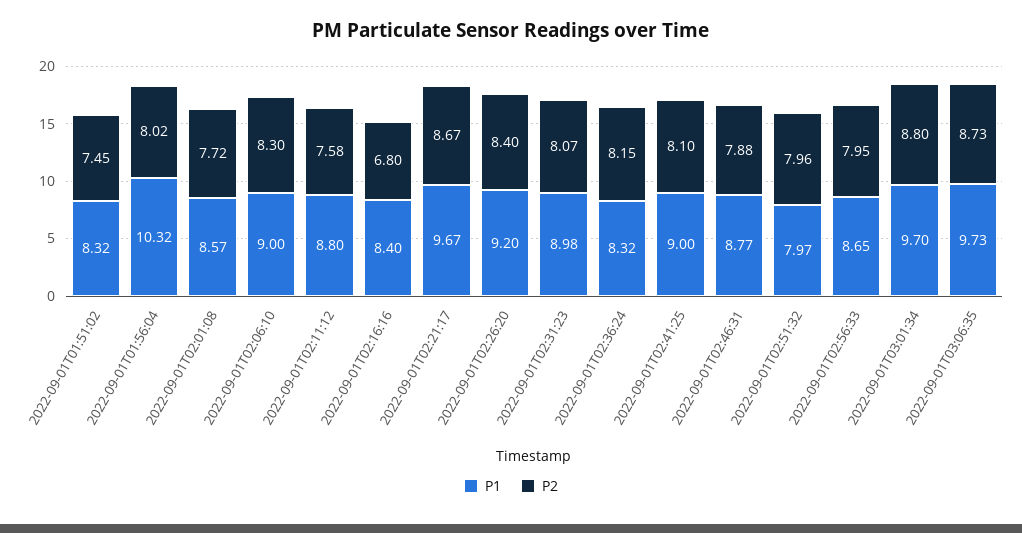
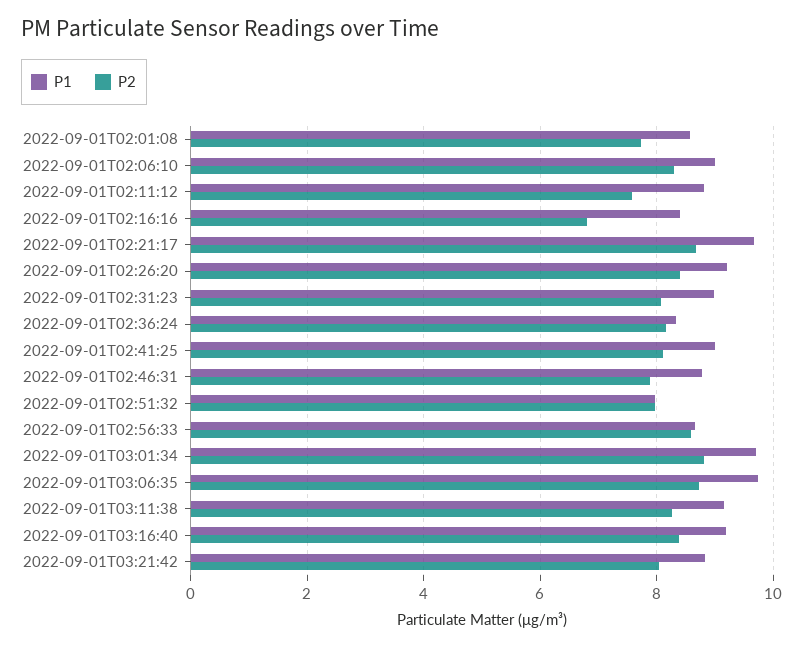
P1, 2022-09-01T01:51:02: 8.32 -> none
P2, 2022-09-01T01:51:02: 7.45 -> none
P1, 2022-09-01T01:56:04: 10.32 -> none
P2, 2022-09-01T01:56:04: 8.02 -> none
P2, 2022-09-01T02:56:33: 7.95 -> 8.6
P1, 2022-09-01T03:11:38: none -> 9.2
P2, 2022-09-01T03:11:38: none -> 8.2
P1, 2022-09-01T03:16:40: none -> 9.2
P2, 2022-09-01T03:16:40: none -> 8.4
P1, 2022-09-01T03:21:42: none -> 8.8
P2, 2022-09-01T03:21:42: none -> 8

